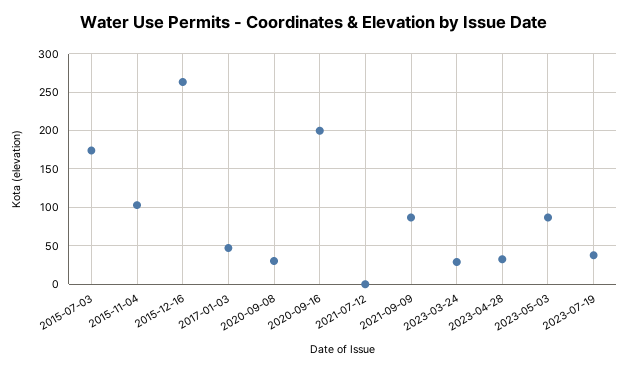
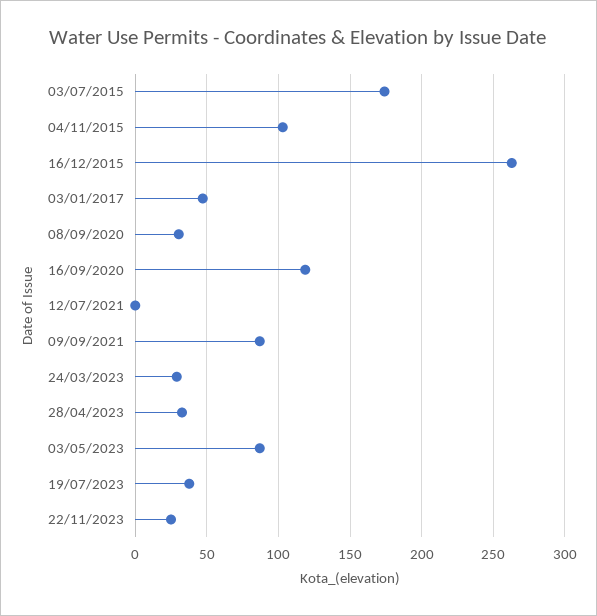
2020-09-16: 200 -> 120
22/11/2023: none -> 25

